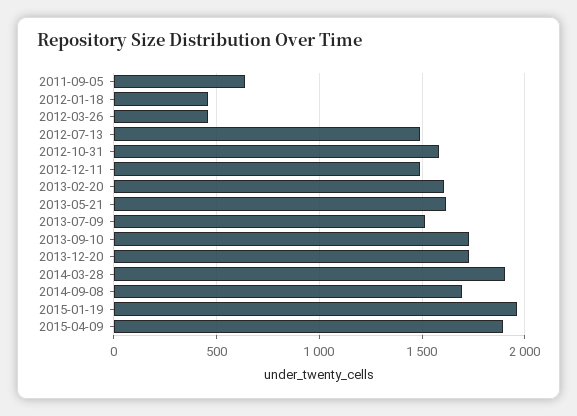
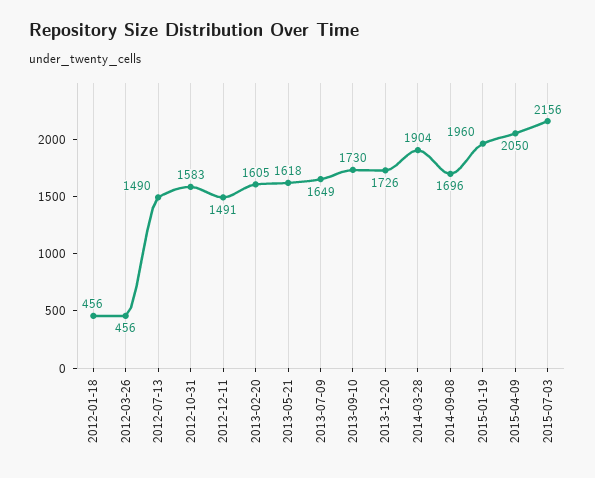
2011-09-05: 650 -> none
2013-07-09: 1500 -> 1649
2015-04-09: 1900 -> 2050
2015-07-03: none -> 2156

